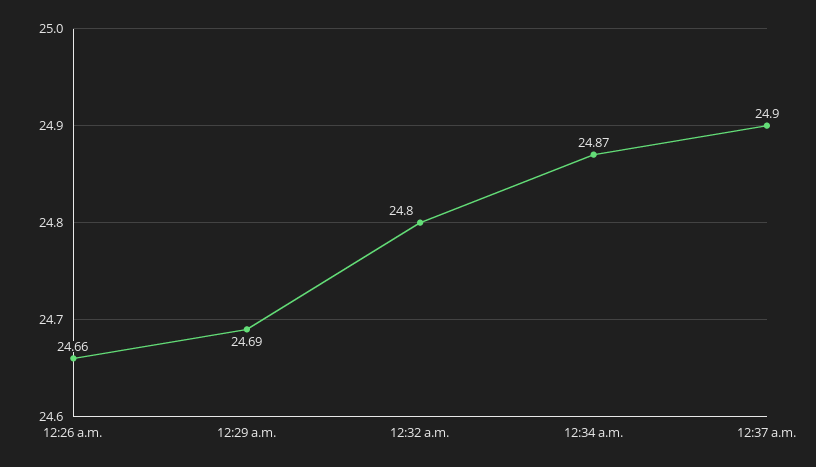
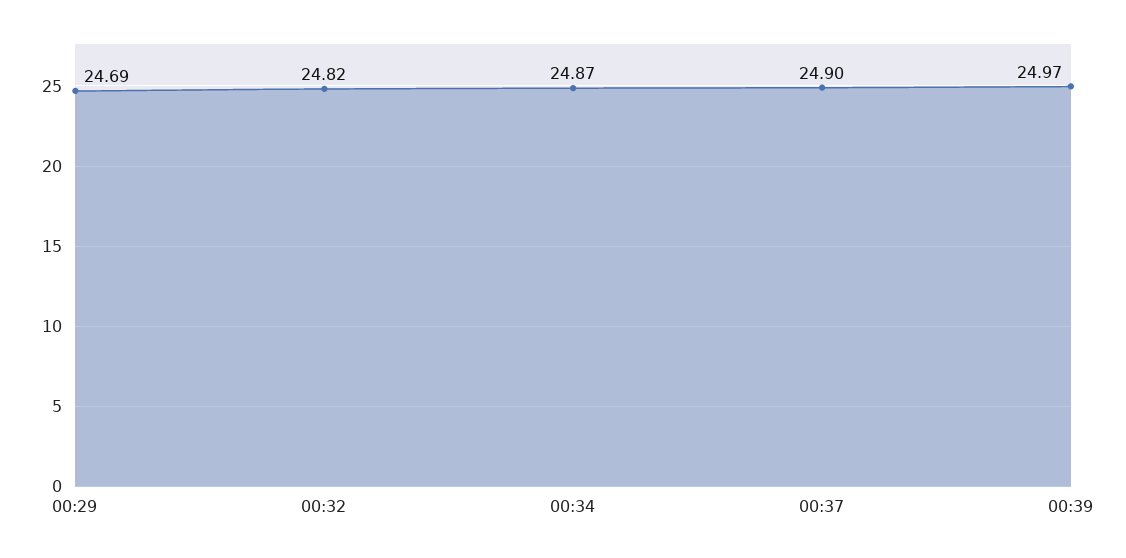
12:26 a.m.: 24.66 -> none
12:32 a.m.: 24.8 -> 24.82
00:39: none -> 24.97

